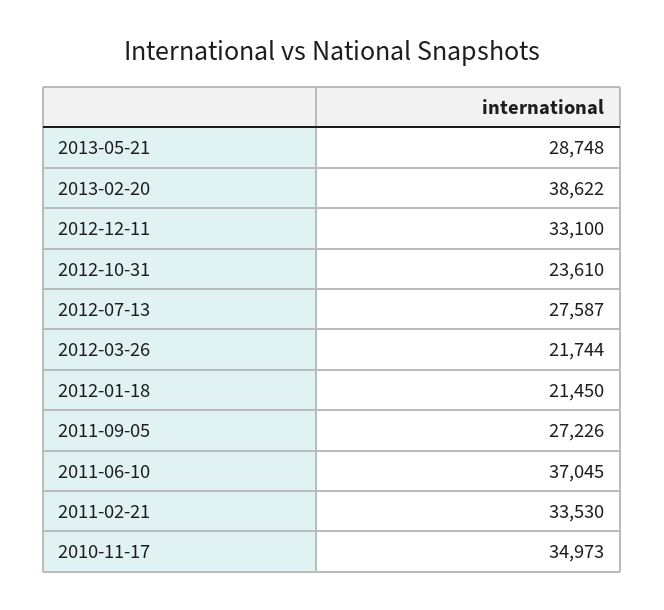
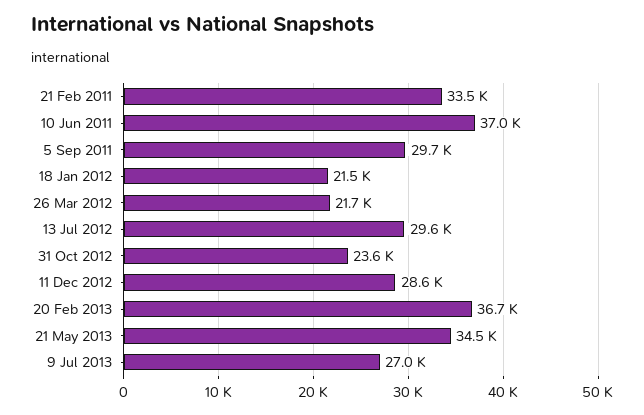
2013-05-21: 28748 -> 34500
2013-02-20: 38622 -> 36700
2012-12-11: 33100 -> 28600
2012-07-13: 27587 -> 29600
2011-09-05: 27226 -> 29700
2010-11-17: 34973 -> none
9 Jul 2013: none -> 27000

